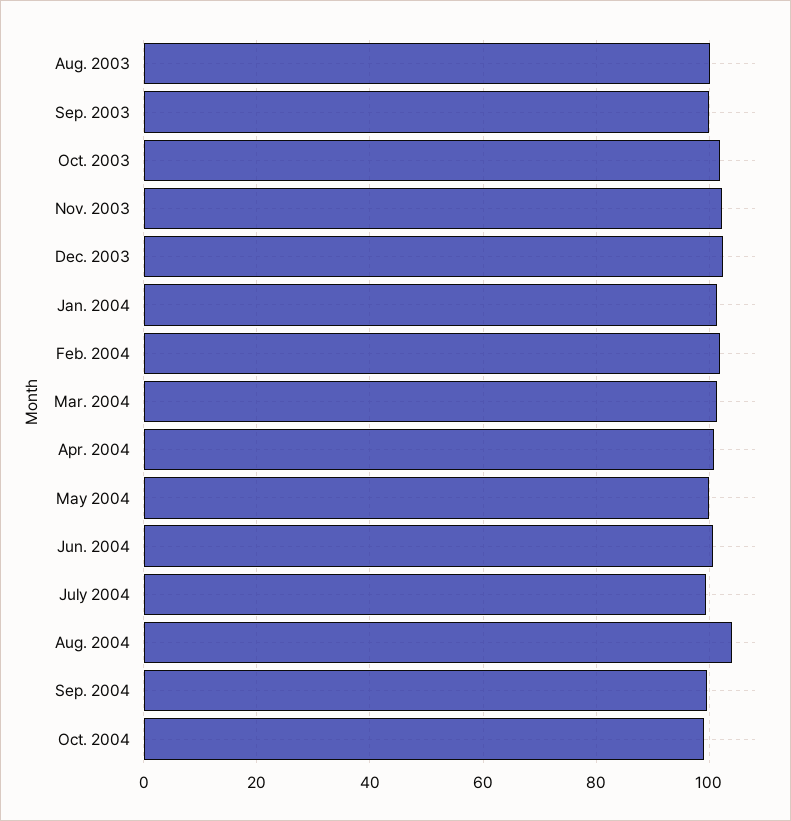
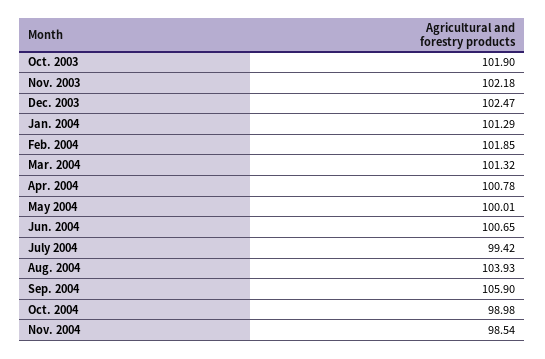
Aug. 2003: 100 -> none
Sep. 2003: 100 -> none
Sep. 2004: 100 -> 105.9
Nov. 2004: none -> 98.54

